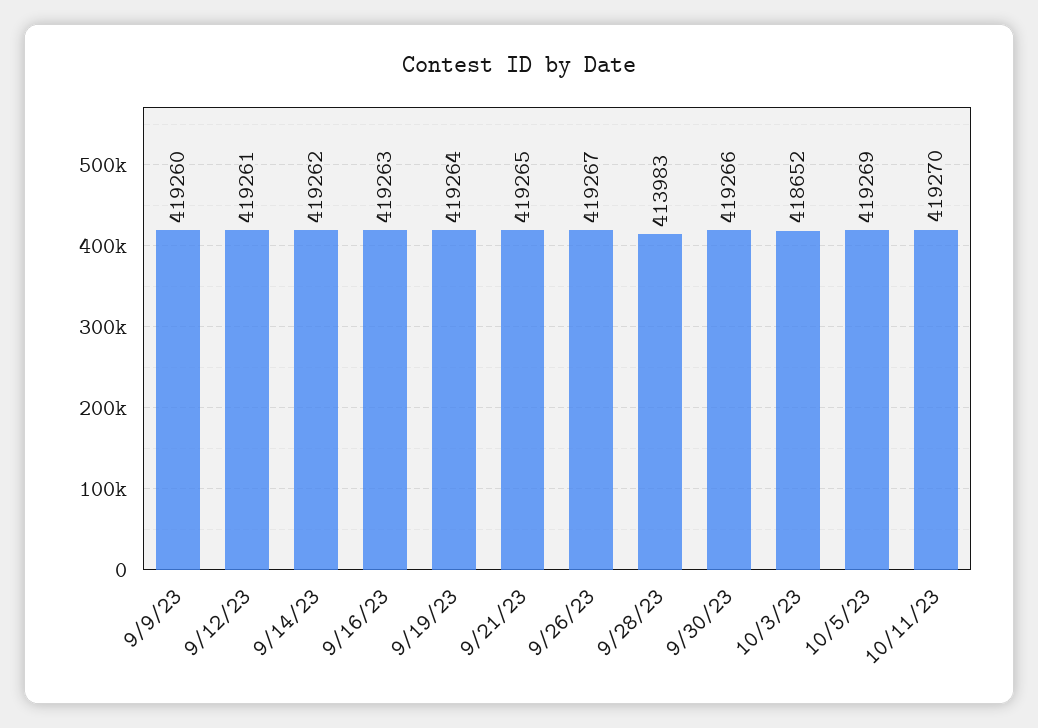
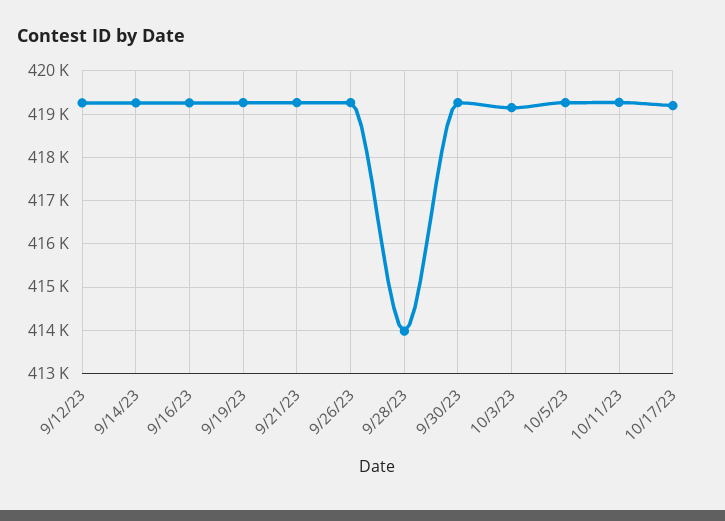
9/9/23: 419260 -> none
10/3/23: 418652 -> 419200
10/17/23: none -> 419200

